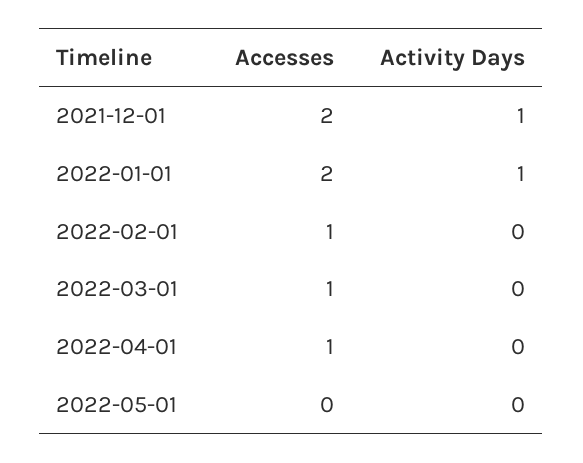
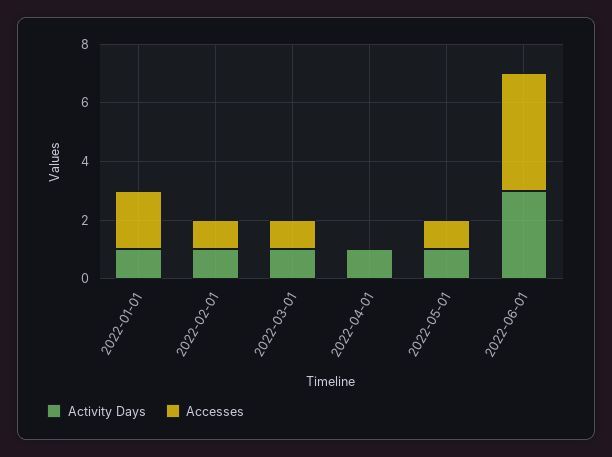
Accesses, 2021-12-01: 2 -> none
Activity Days, 2021-12-01: 1 -> none
Activity Days, 2022-02-01: 0 -> 1
Activity Days, 2022-03-01: 0 -> 1
Accesses, 2022-04-01: 1 -> 0
Activity Days, 2022-04-01: 0 -> 1
Accesses, 2022-05-01: 0 -> 1
Activity Days, 2022-05-01: 0 -> 1
Activity Days, 2022-06-01: none -> 3
Accesses, 2022-06-01: none -> 4

